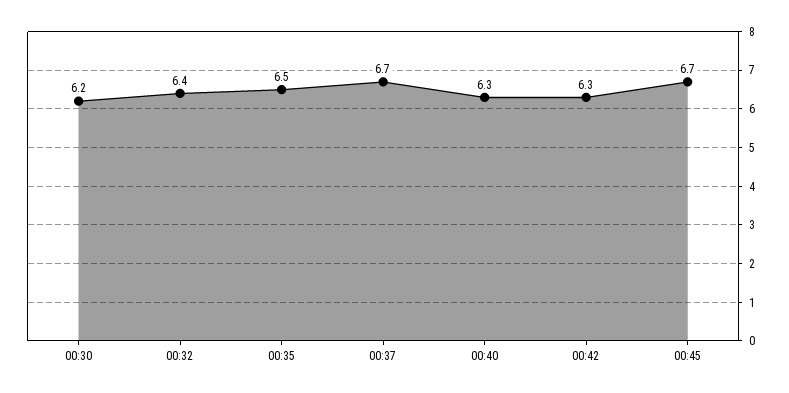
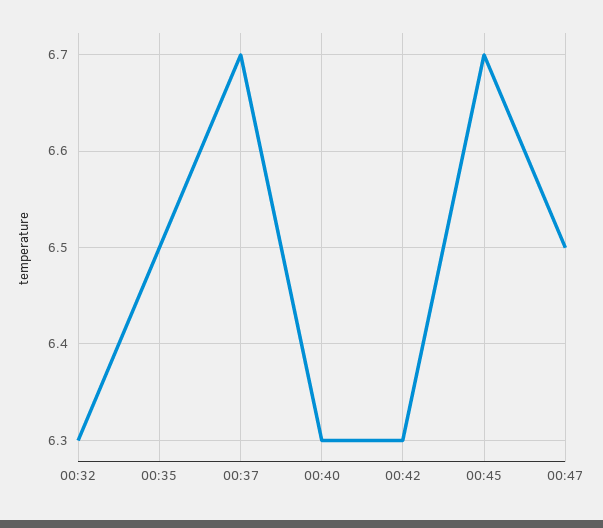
00:30: 6.2 -> none
00:32: 6.4 -> 6.3
00:47: none -> 6.5

